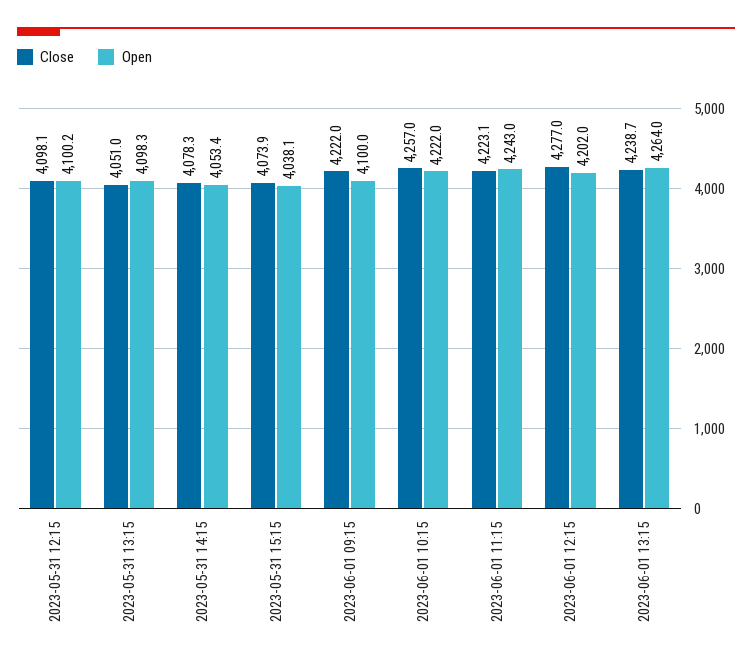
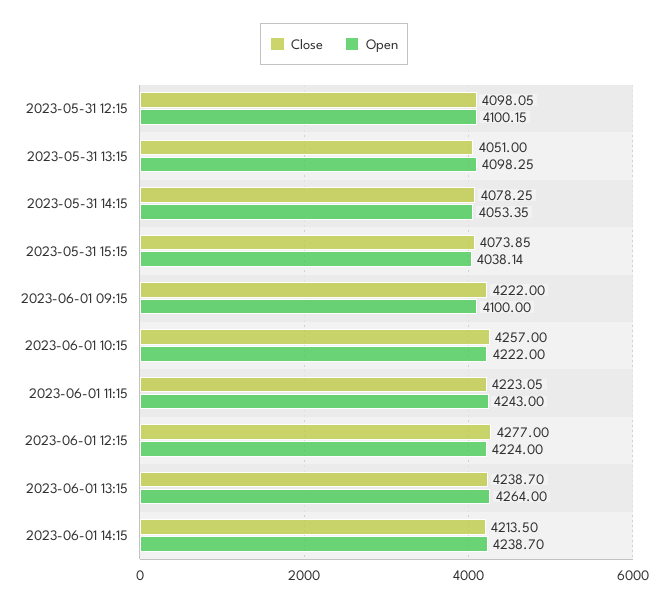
Open, 2023-06-01 12:15: 4202 -> 4224
Close, 2023-06-01 14:15: none -> 4213.5
Open, 2023-06-01 14:15: none -> 4238.7

